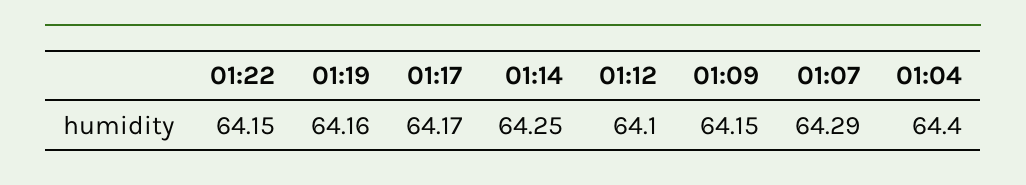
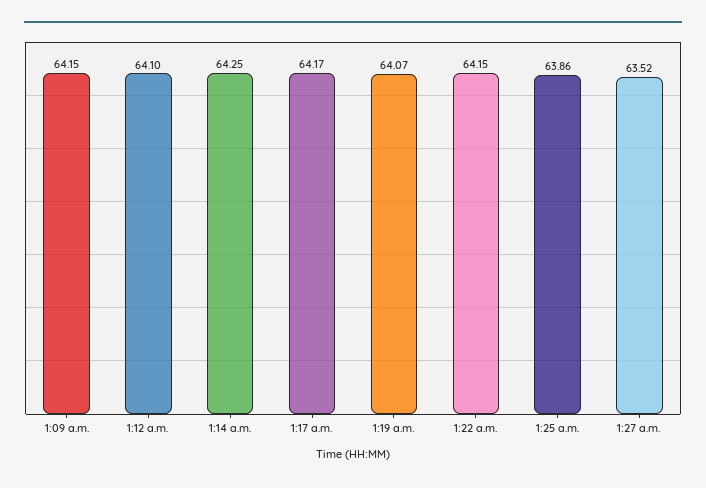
01:19: 64.16 -> 64.07
01:07: 64.29 -> none
01:04: 64.4 -> none
1:25 a.m.: none -> 63.86
1:27 a.m.: none -> 63.52

